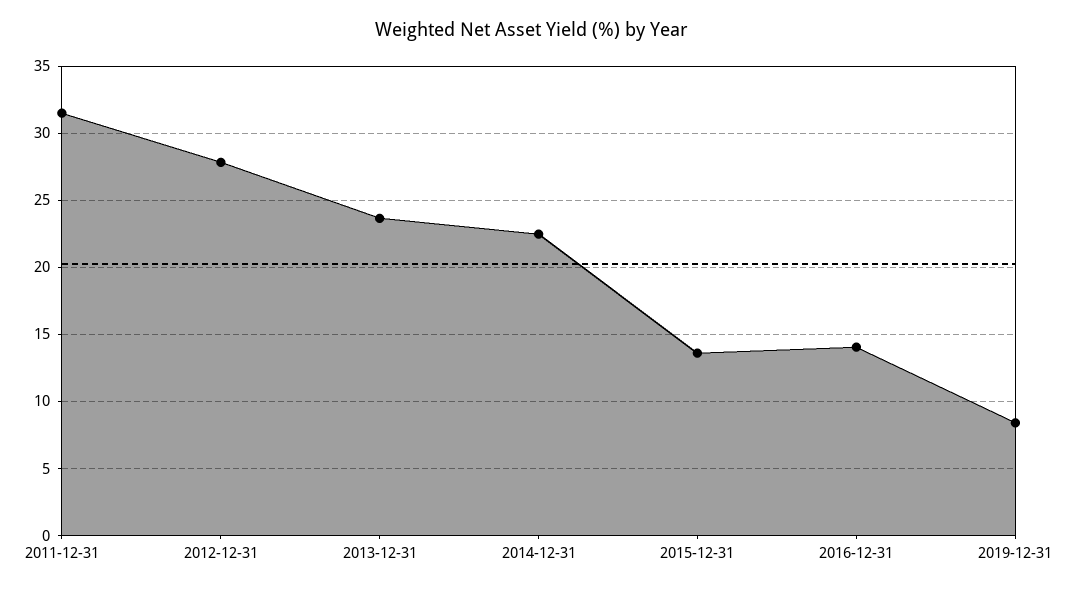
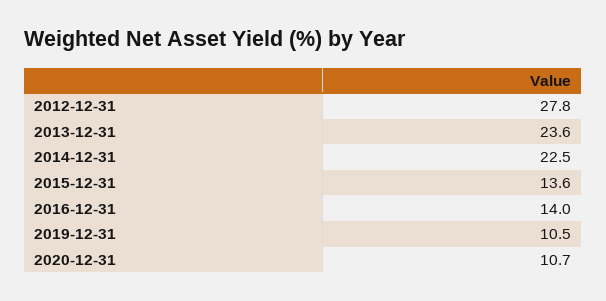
2011-12-31: 31.5 -> none
2019-12-31: 8.5 -> 10.5
2020-12-31: none -> 10.7

